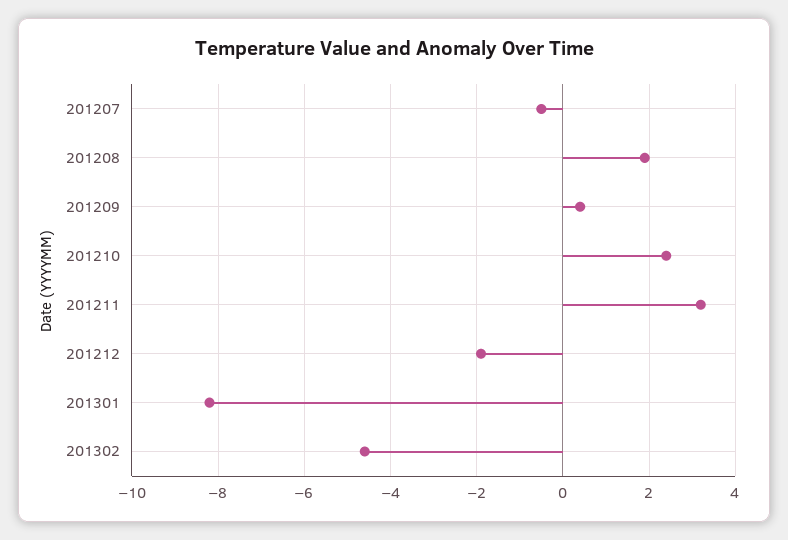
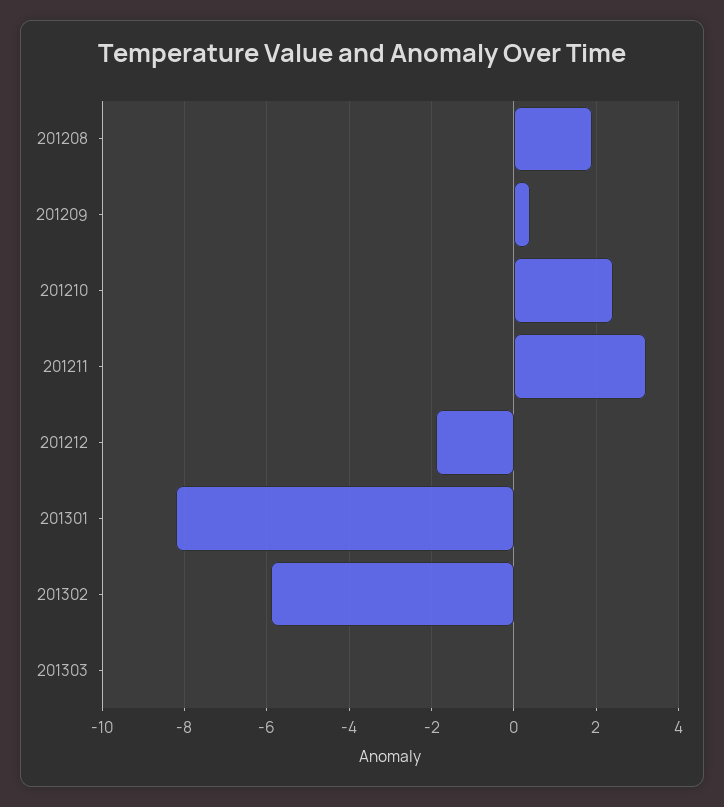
201207: -0.5 -> none
201302: -4.5 -> -6
201303: none -> 0

